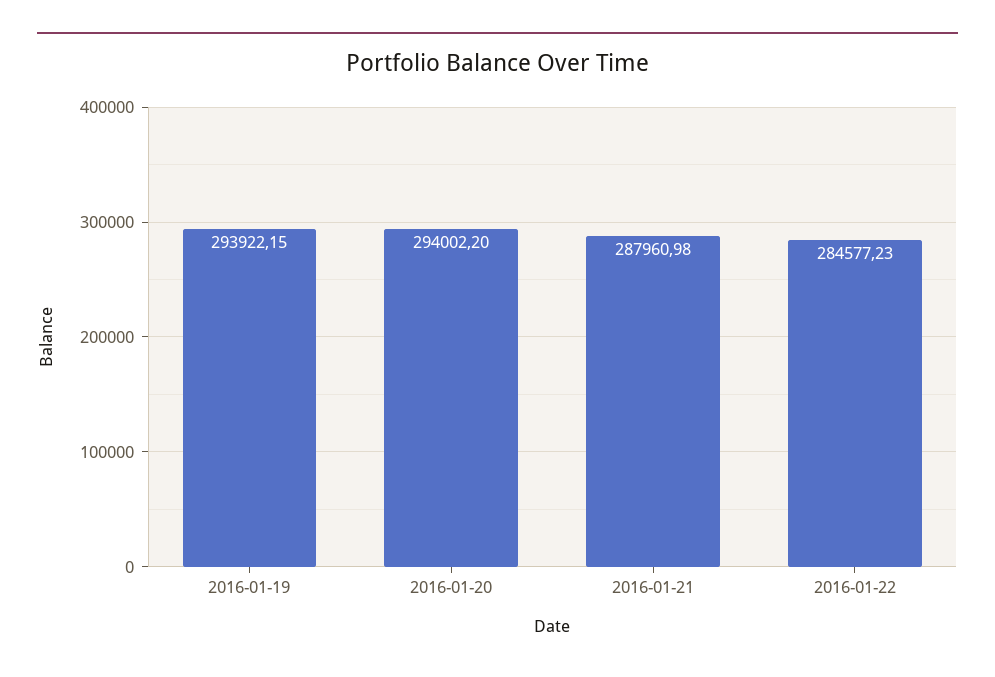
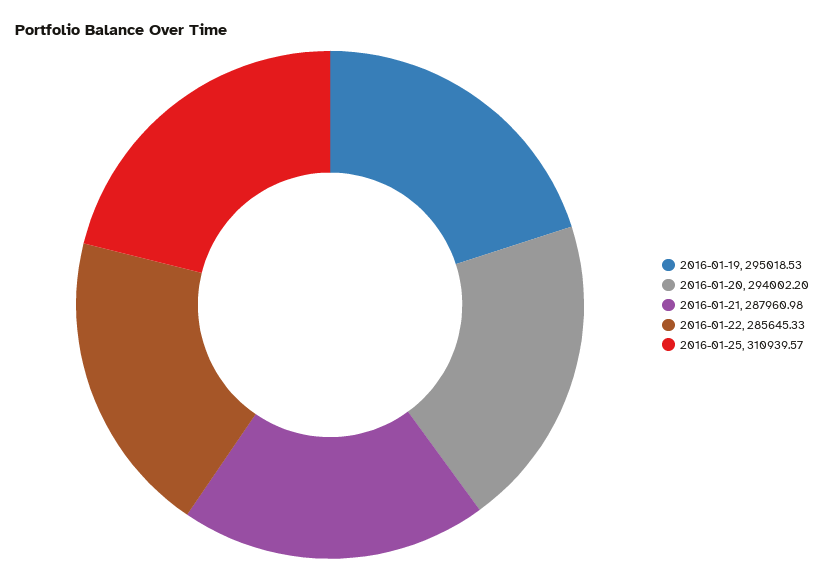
2016-01-19: 293922.15 -> 295018.53
2016-01-22: 284577.23 -> 285645.33
2016-01-25: none -> 310939.57

